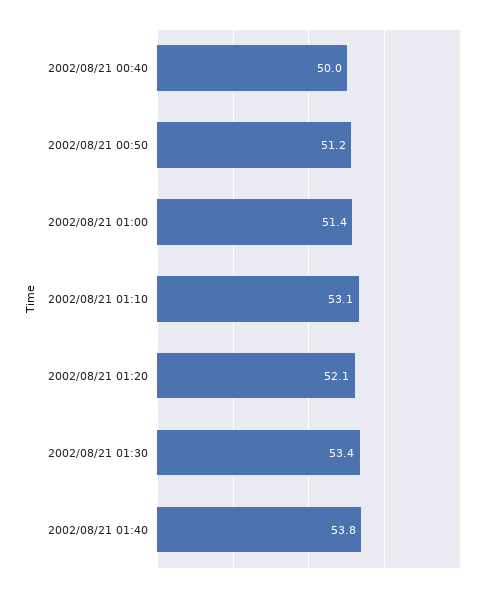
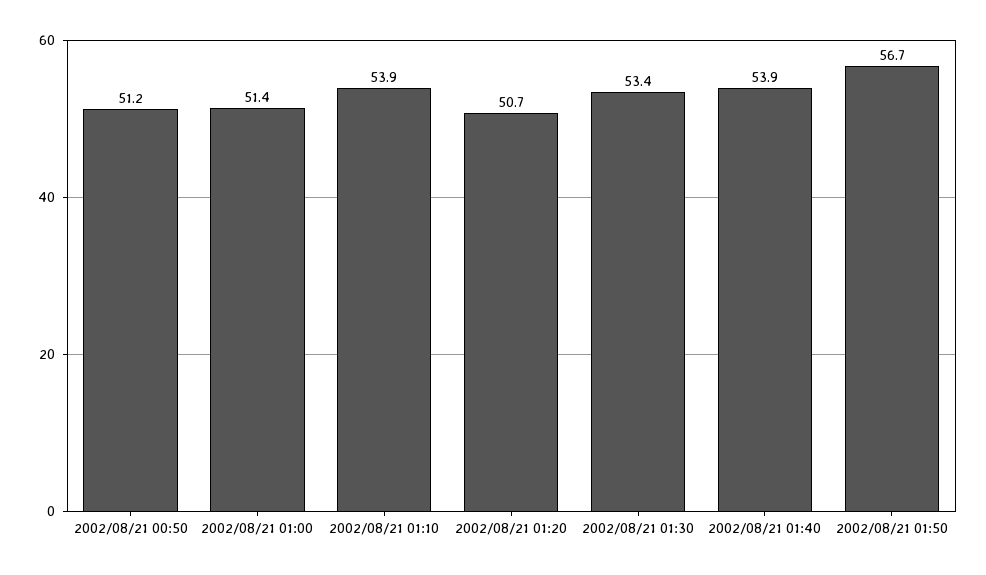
2002/08/21 00:40: 50 -> none
2002/08/21 01:10: 53.1 -> 53.9
2002/08/21 01:20: 52.1 -> 50.7
2002/08/21 01:40: 53.8 -> 53.9
2002/08/21 01:50: none -> 56.7

